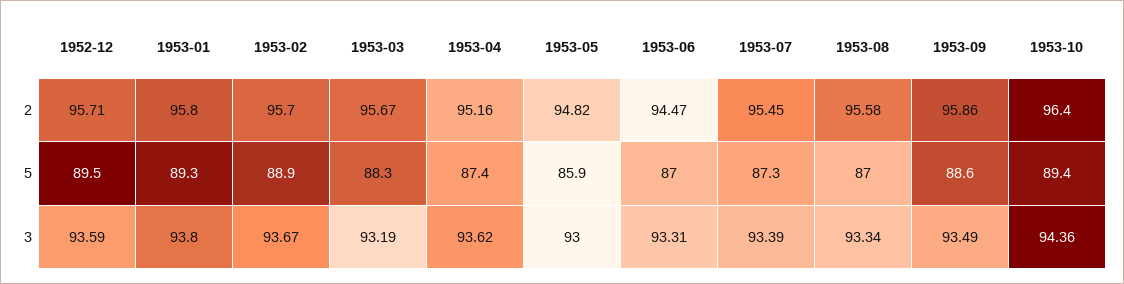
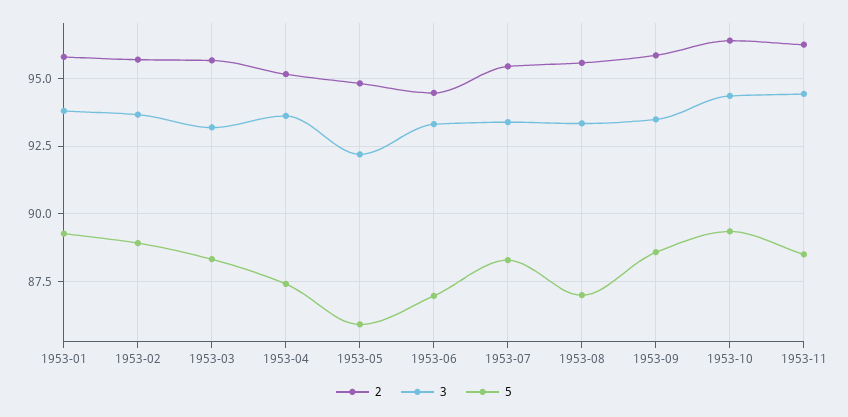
2, 1952-12: 95.71 -> none
5, 1952-12: 89.5 -> none
5, 1953-07: 87.3 -> 88.25
3, 1952-12: 93.59 -> none
3, 1953-05: 93 -> 92.25
2, 1953-11: none -> 96.25
3, 1953-11: none -> 94.5
5, 1953-11: none -> 88.5

